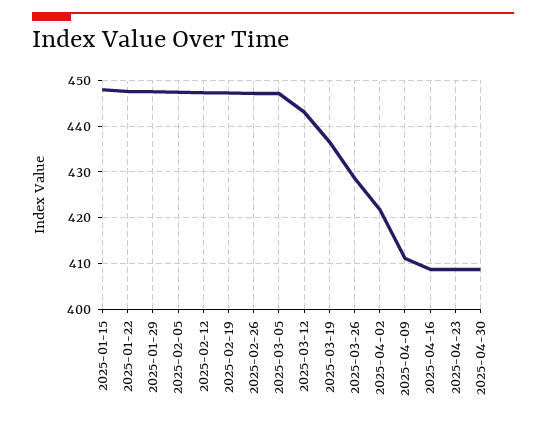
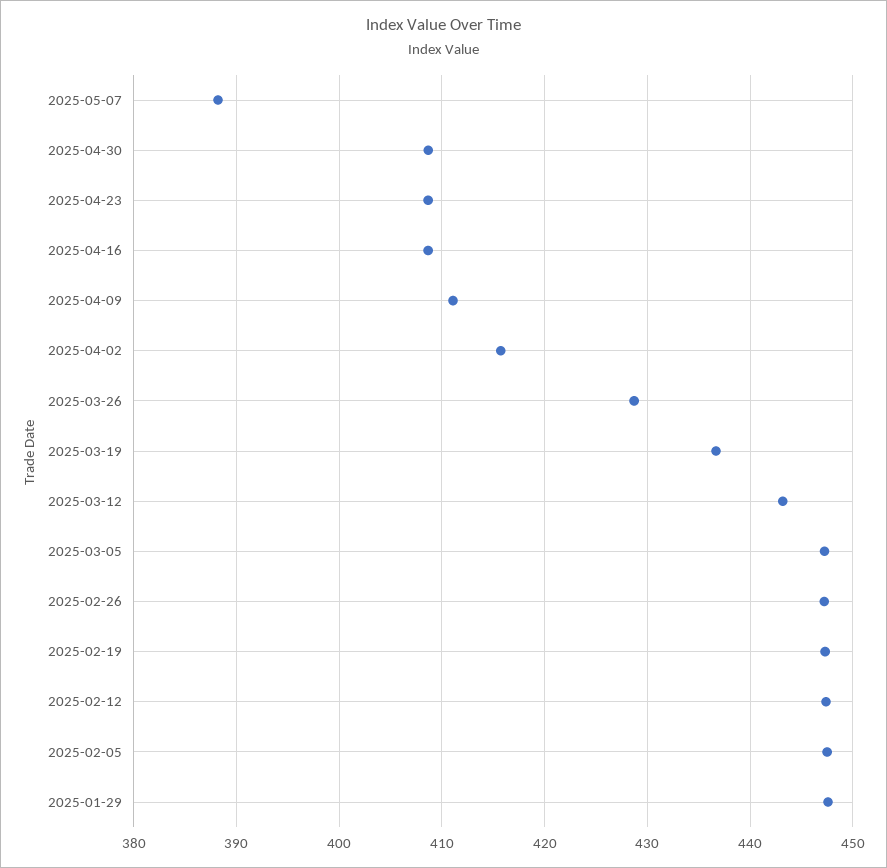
2025-01-15: 448 -> none
2025-01-22: 448 -> none
2025-04-02: 422 -> 416
2025-05-07: none -> 388

